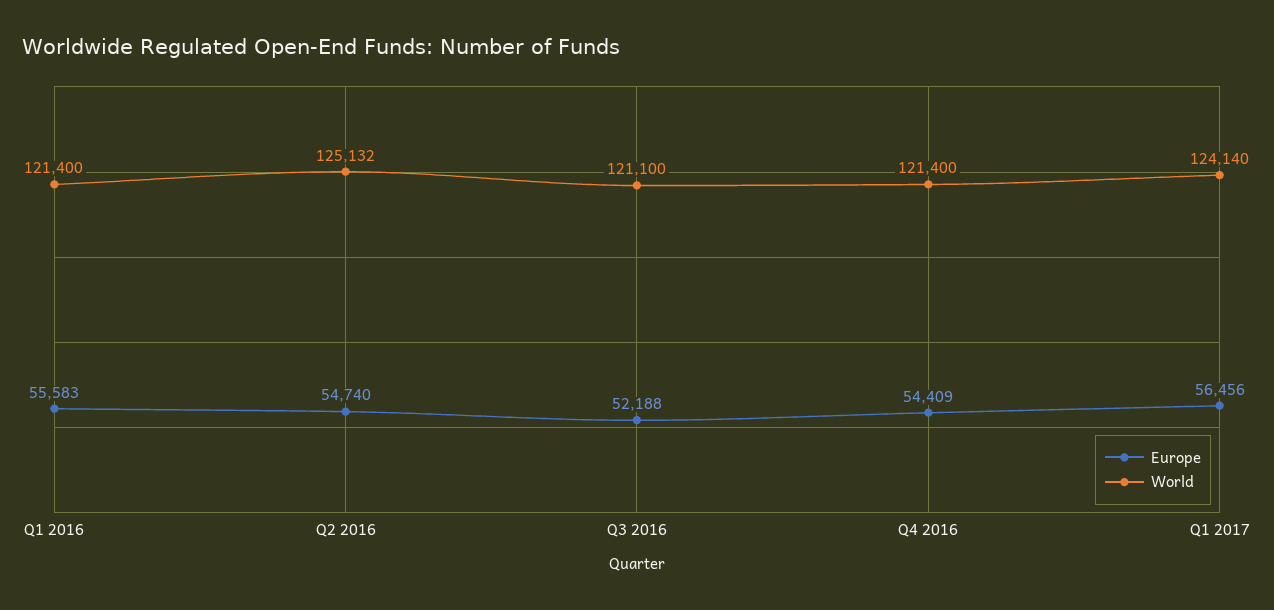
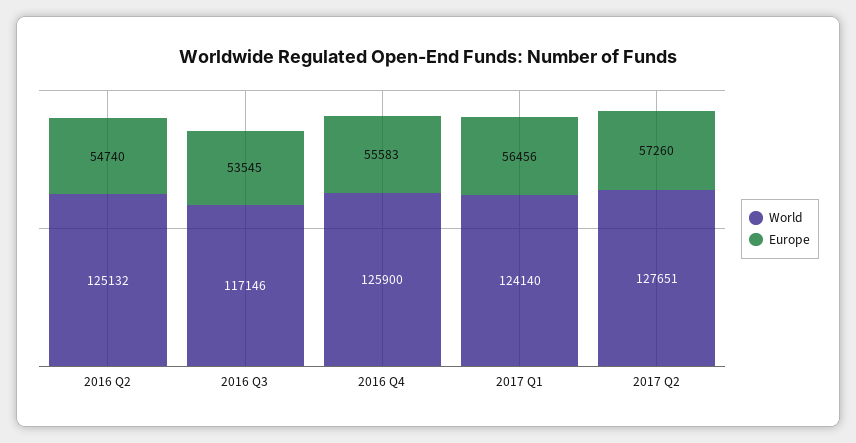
Europe, Q1 2016: 55583 -> none
World, Q1 2016: 121400 -> none
Europe, Q3 2016: 52188 -> 53545
World, Q3 2016: 121100 -> 117146
Europe, Q4 2016: 54409 -> 55583
World, Q4 2016: 121400 -> 125900
World, 2017 Q2: none -> 127651
Europe, 2017 Q2: none -> 57260

